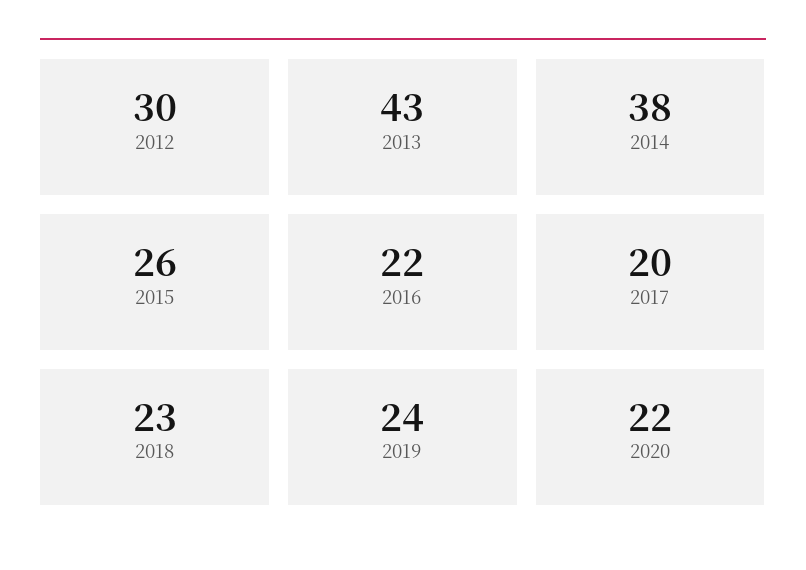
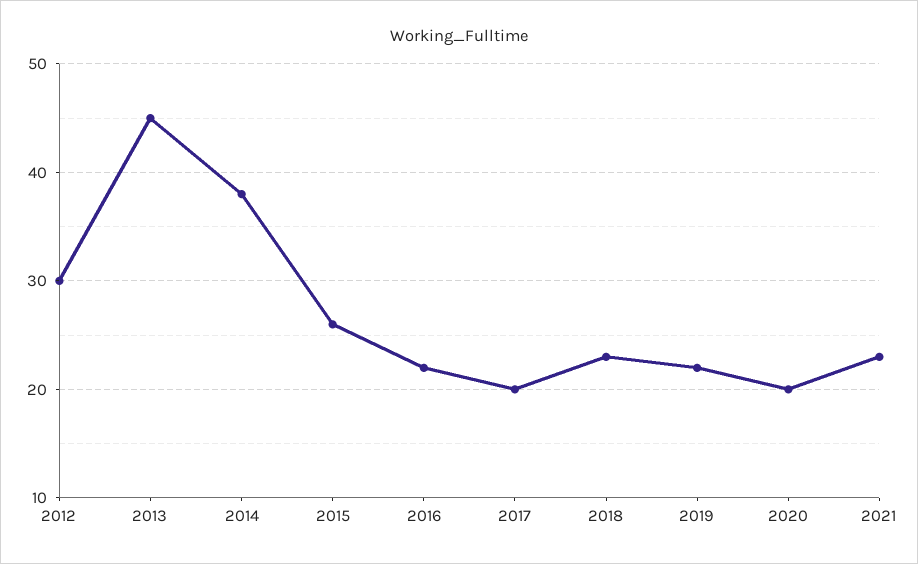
2013: 43 -> 45
2019: 24 -> 22
2020: 22 -> 20
2021: none -> 23

